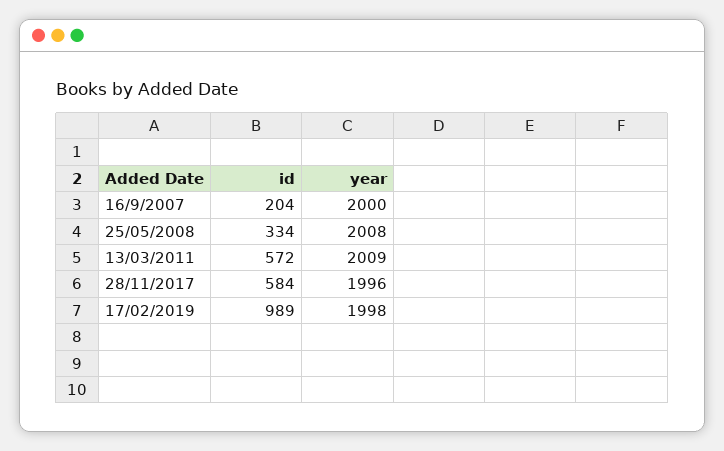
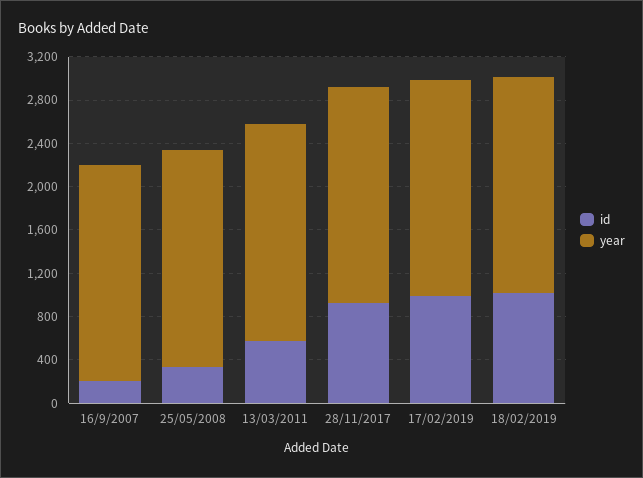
id, 28/11/2017: 584 -> 900
id, 18/02/2019: none -> 1000
year, 18/02/2019: none -> 2000

